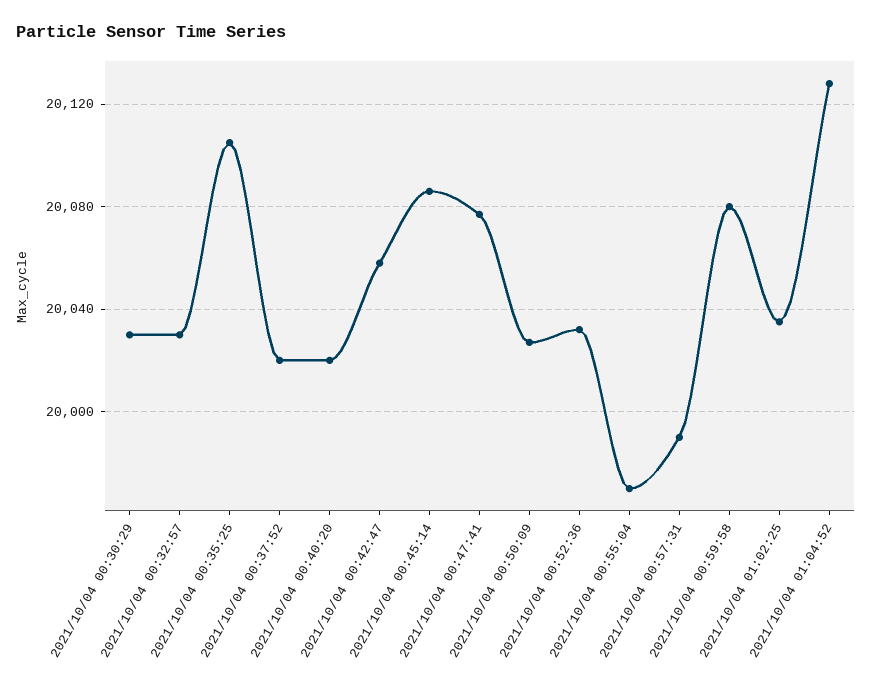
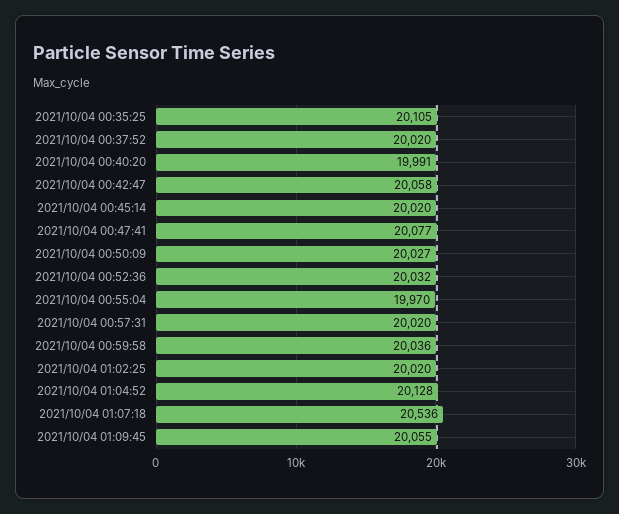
2021/10/04 00:30:29: 20030 -> none
2021/10/04 00:32:57: 20030 -> none
2021/10/04 00:40:20: 20020 -> 19991
2021/10/04 00:45:14: 20085 -> 20020
2021/10/04 00:57:31: 19990 -> 20020
2021/10/04 00:59:58: 20080 -> 20036
2021/10/04 01:02:25: 20035 -> 20020
2021/10/04 01:07:18: none -> 20536
2021/10/04 01:09:45: none -> 20055

